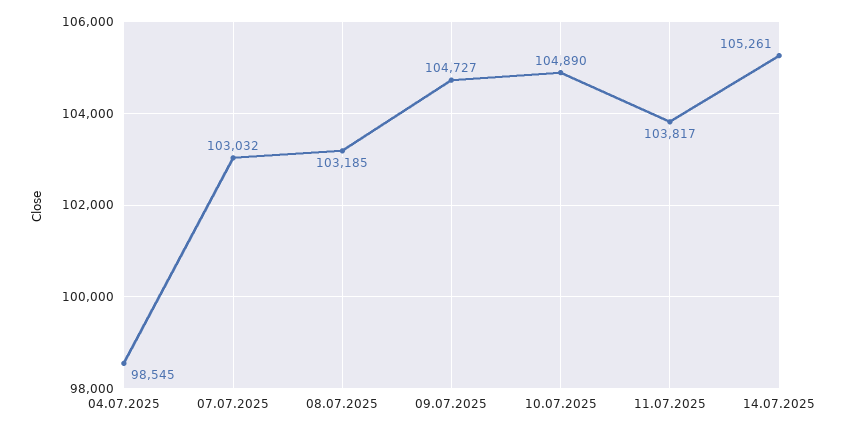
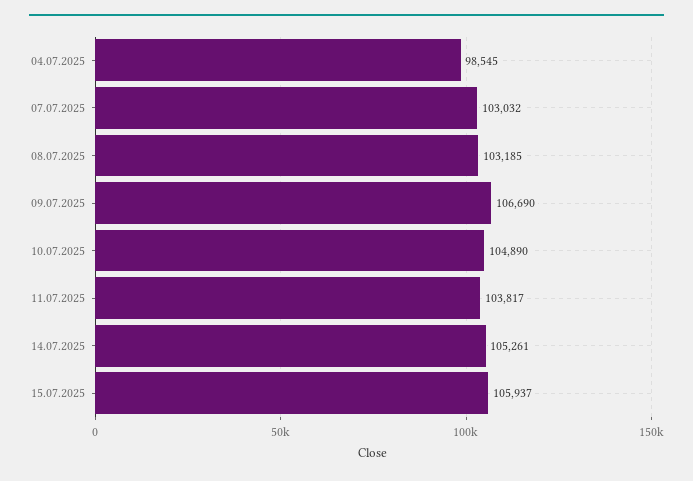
09.07.2025: 104727 -> 106690
15.07.2025: none -> 105937

